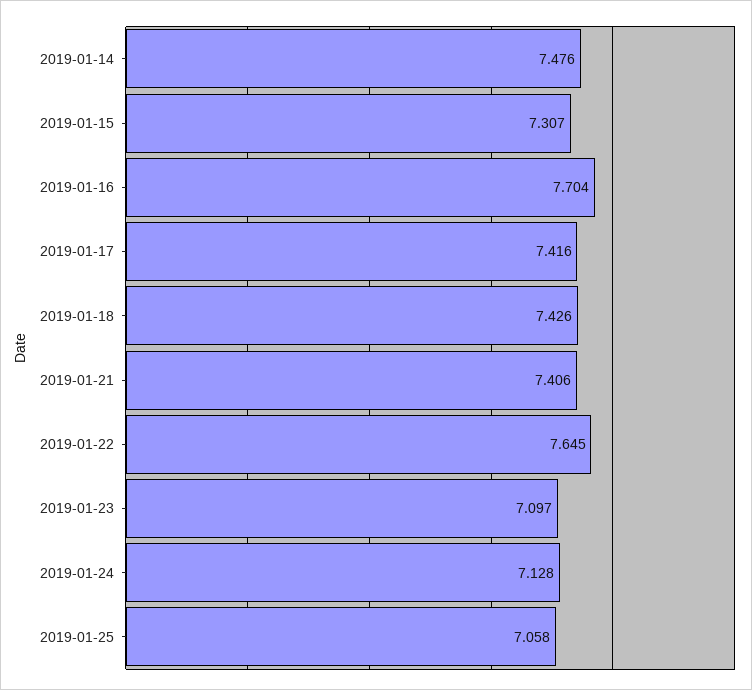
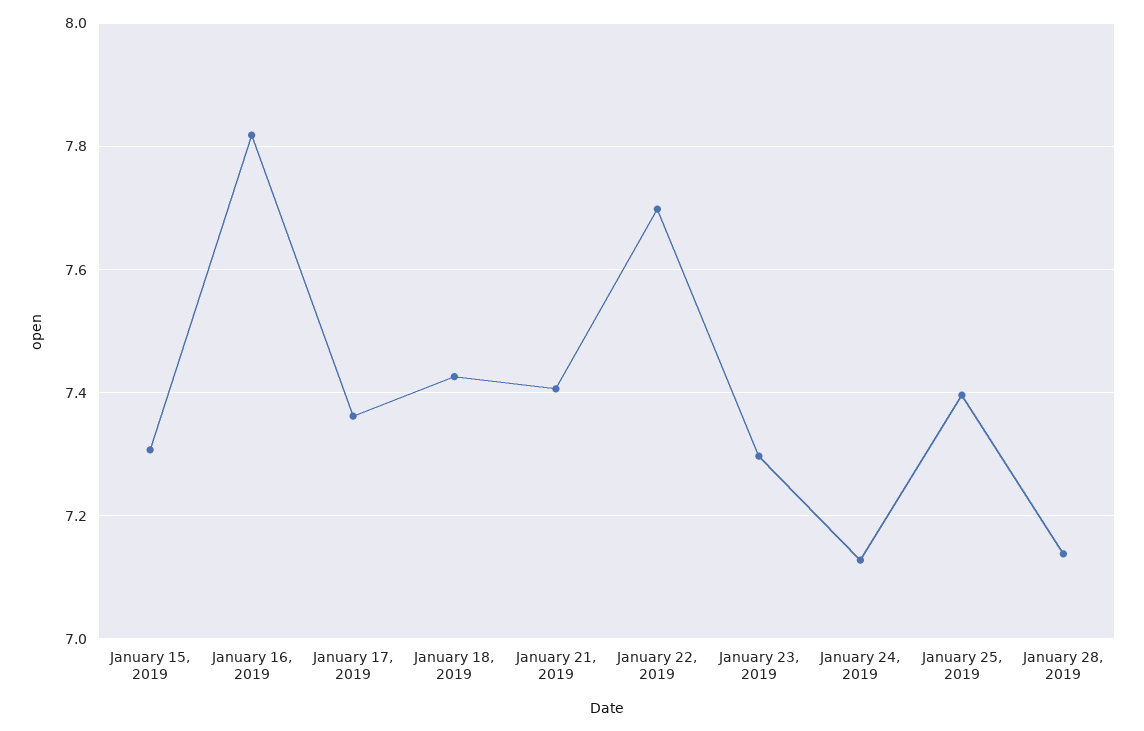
2019-01-14: 7.476 -> none
2019-01-16: 7.704 -> 7.82
2019-01-17: 7.416 -> 7.36
2019-01-22: 7.645 -> 7.7
2019-01-23: 7.097 -> 7.3
2019-01-25: 7.058 -> 7.4
January 28, 2019: none -> 7.14

